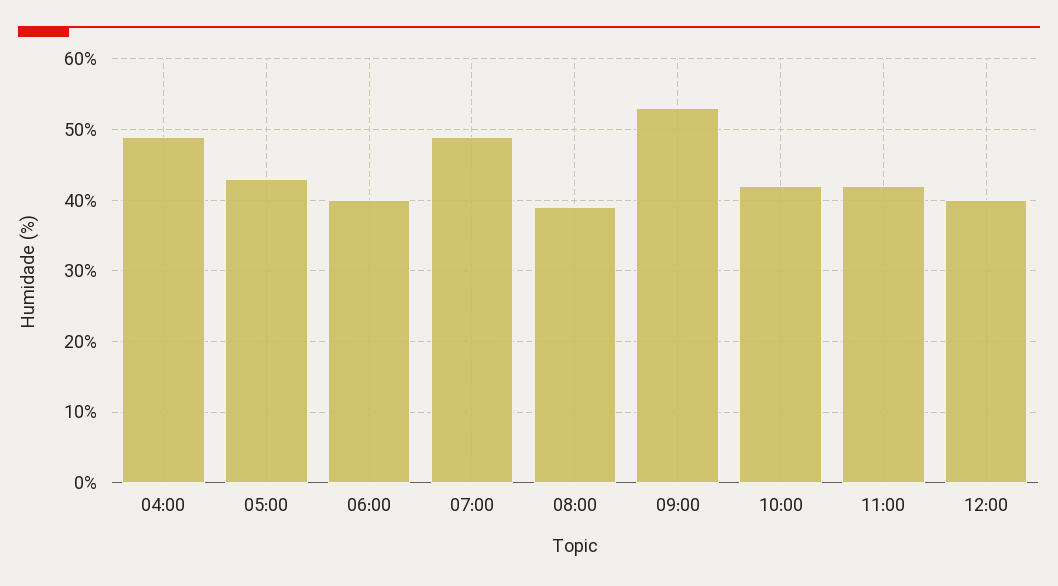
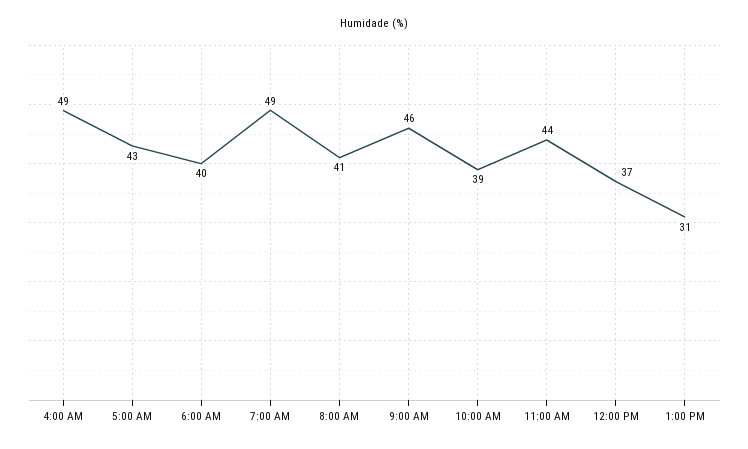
08:00: 39 -> 41
09:00: 53 -> 46
10:00: 42 -> 39
11:00: 42 -> 44
12:00: 40 -> 37
1:00 PM: none -> 31

